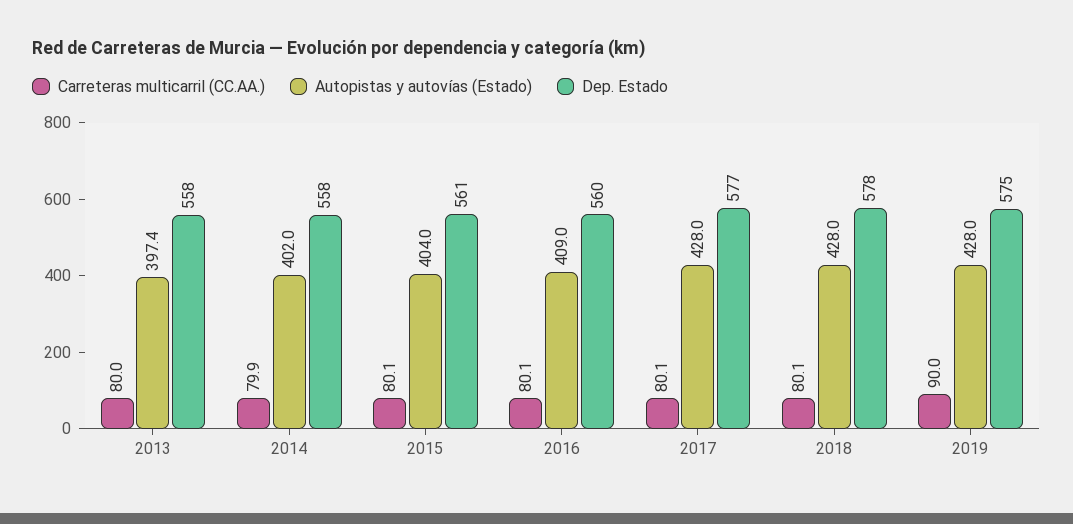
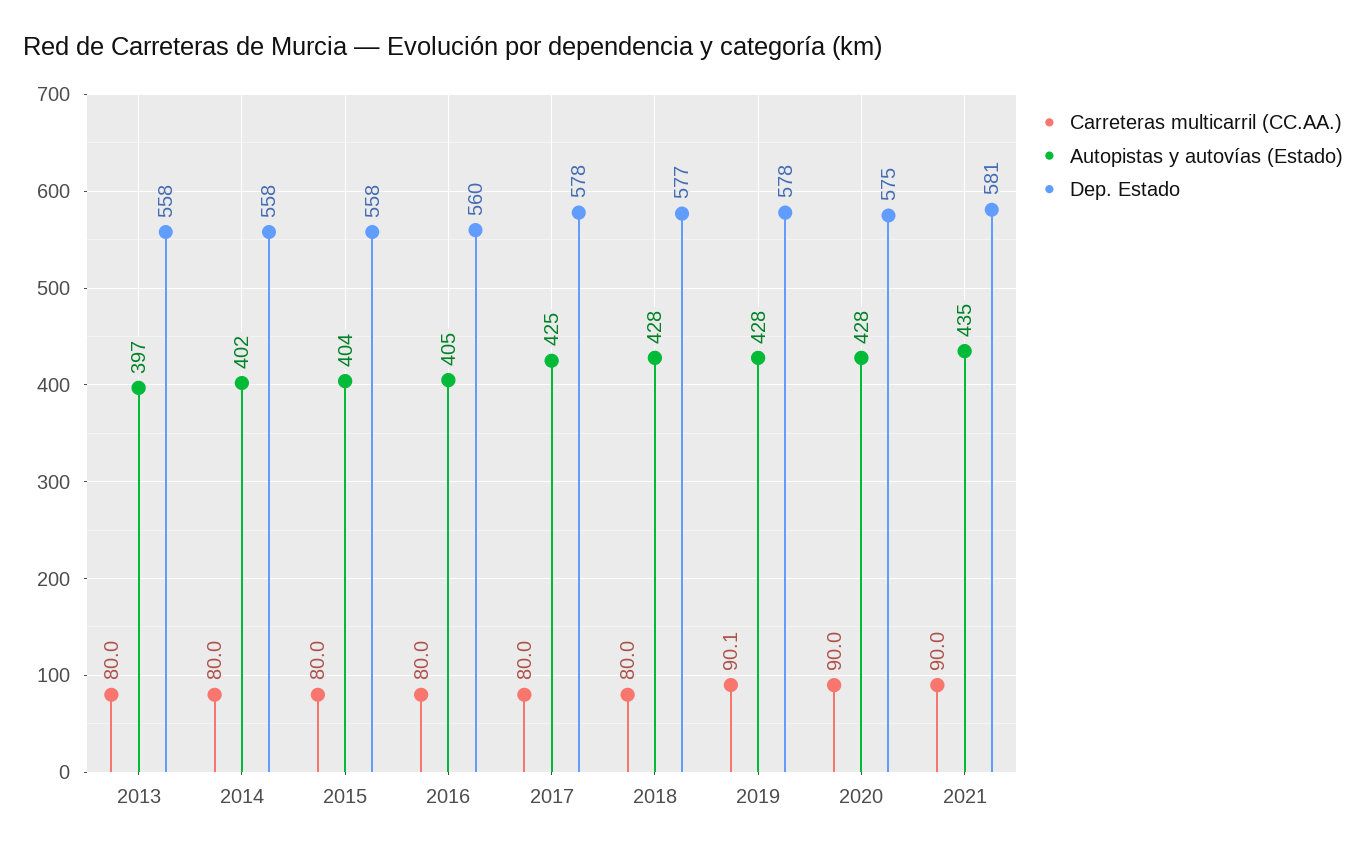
Carreteras multicarril (CC.AA.), 2014: 79.9 -> 80
Carreteras multicarril (CC.AA.), 2015: 80.1 -> 80
Dep. Estado, 2015: 561 -> 558
Carreteras multicarril (CC.AA.), 2016: 80.1 -> 80
Autopistas y autovías (Estado), 2016: 409 -> 405
Carreteras multicarril (CC.AA.), 2017: 80.1 -> 80
Autopistas y autovías (Estado), 2017: 428 -> 425
Dep. Estado, 2017: 577 -> 578
Carreteras multicarril (CC.AA.), 2018: 80.1 -> 80
Dep. Estado, 2018: 578 -> 577
Carreteras multicarril (CC.AA.), 2019: 90 -> 90.1
Dep. Estado, 2019: 575 -> 578
Carreteras multicarril (CC.AA.), 2020: none -> 90
Autopistas y autovías (Estado), 2020: none -> 428
Dep. Estado, 2020: none -> 575
Carreteras multicarril (CC.AA.), 2021: none -> 90
Autopistas y autovías (Estado), 2021: none -> 435
Dep. Estado, 2021: none -> 581

